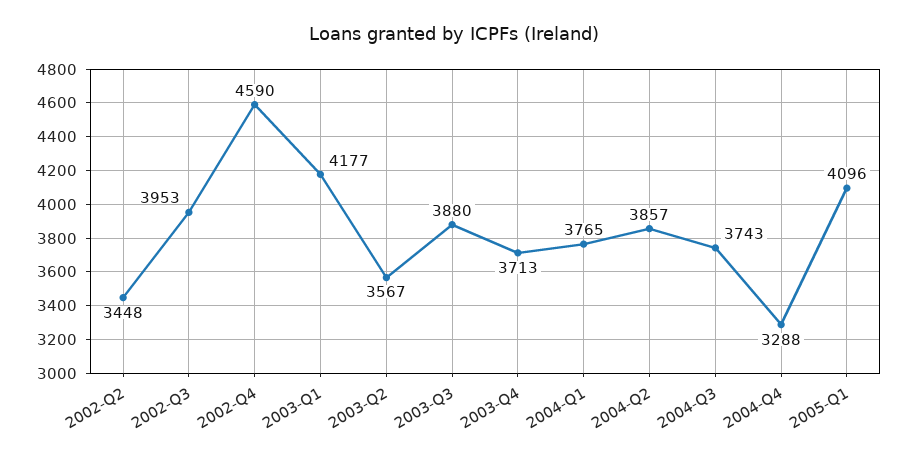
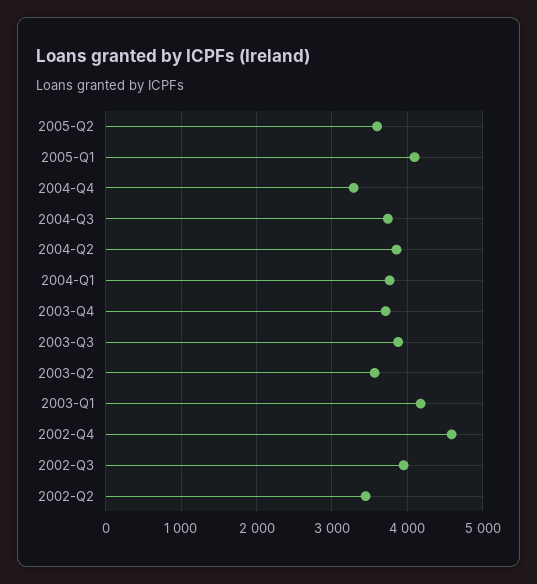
2005-Q2: none -> 3600

